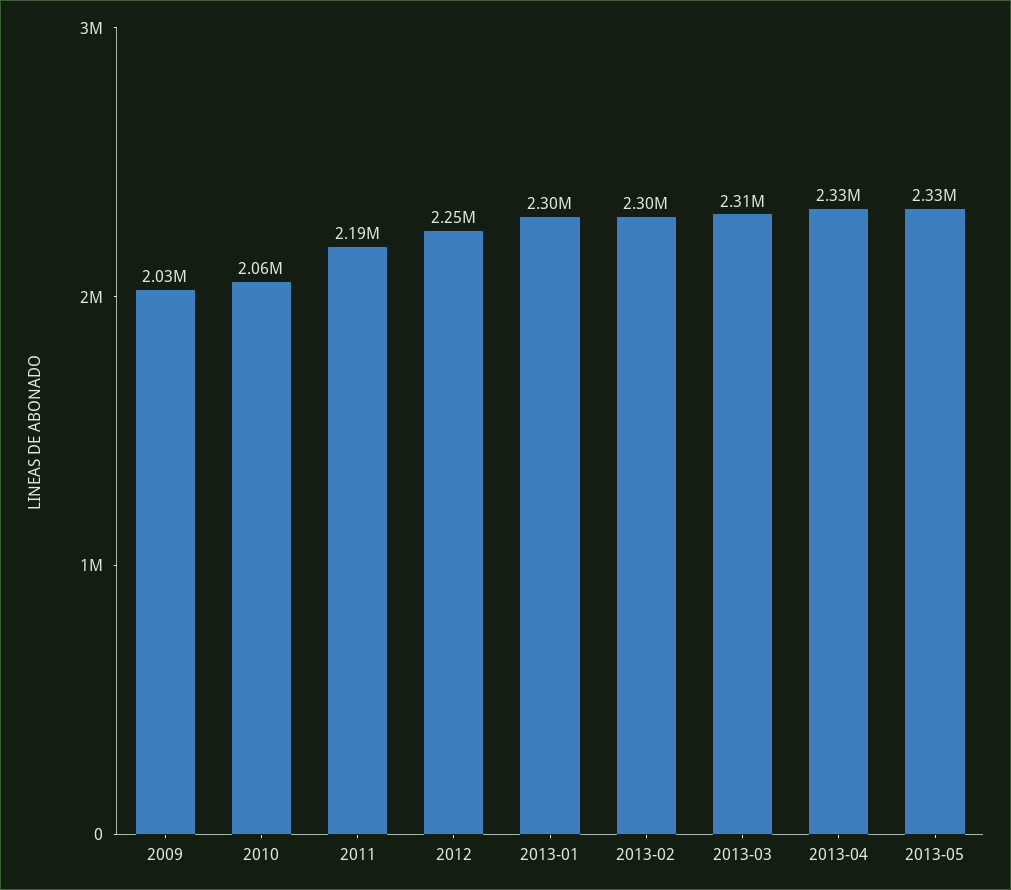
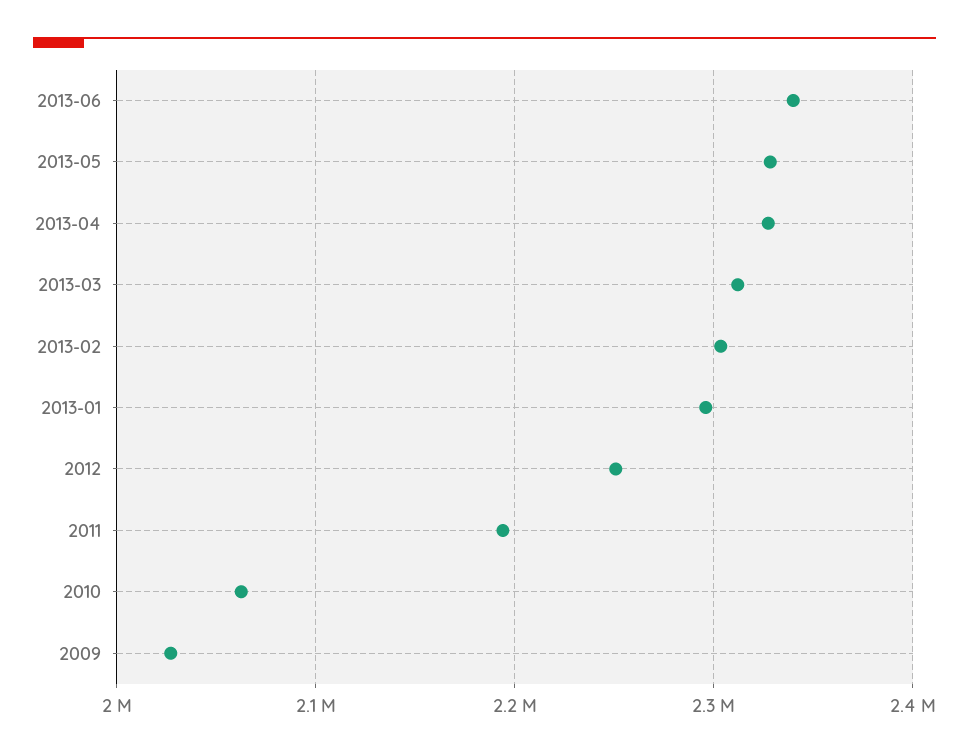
2013-06: none -> 2340000

